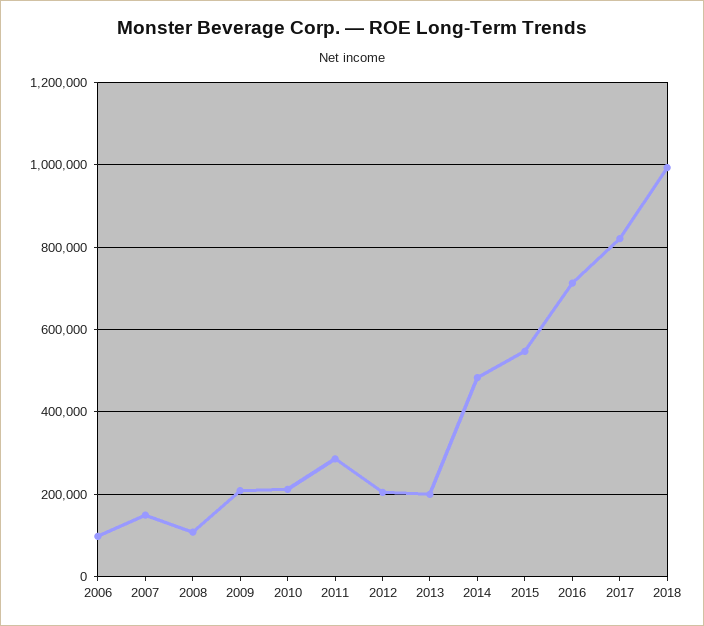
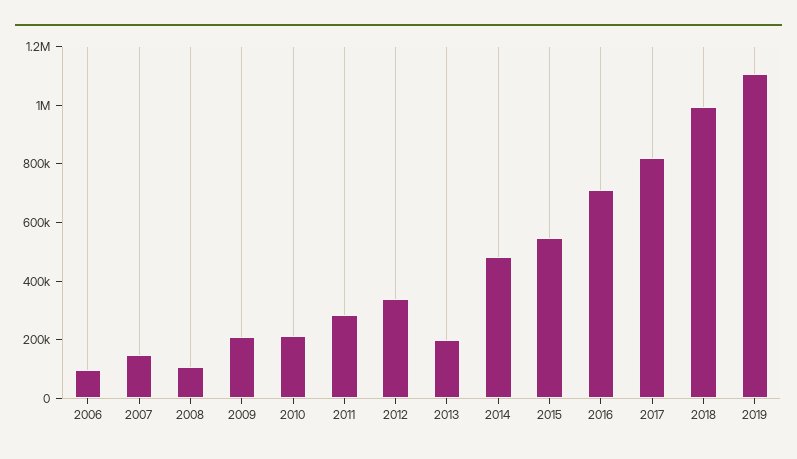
2012: 200000 -> 350000
2019: none -> 1100000

